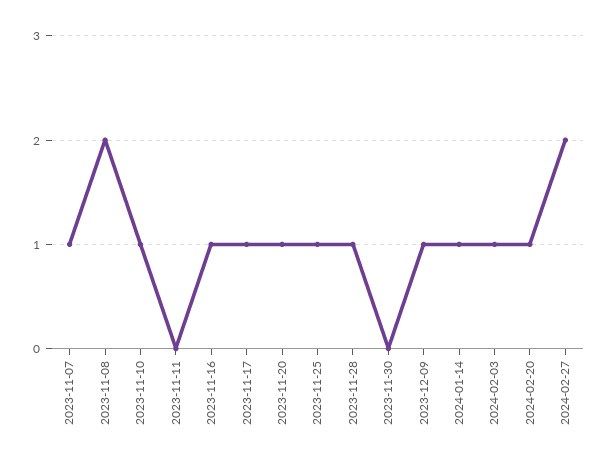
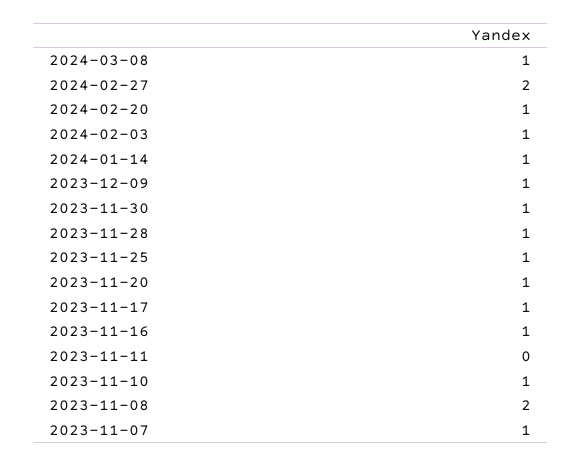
2023-11-30: 0 -> 1
2024-03-08: none -> 1

